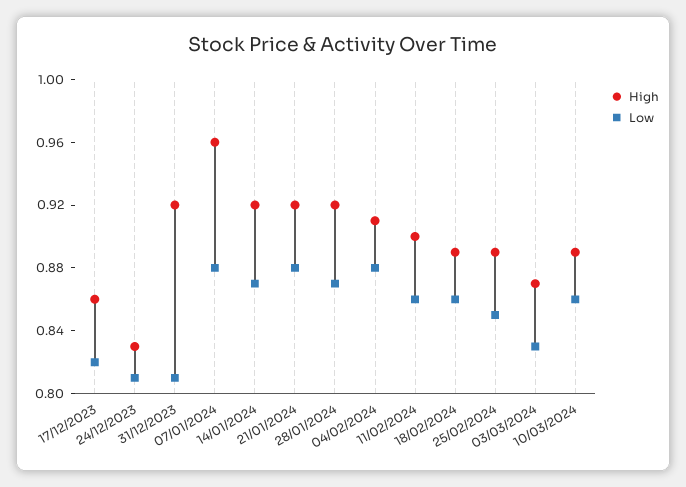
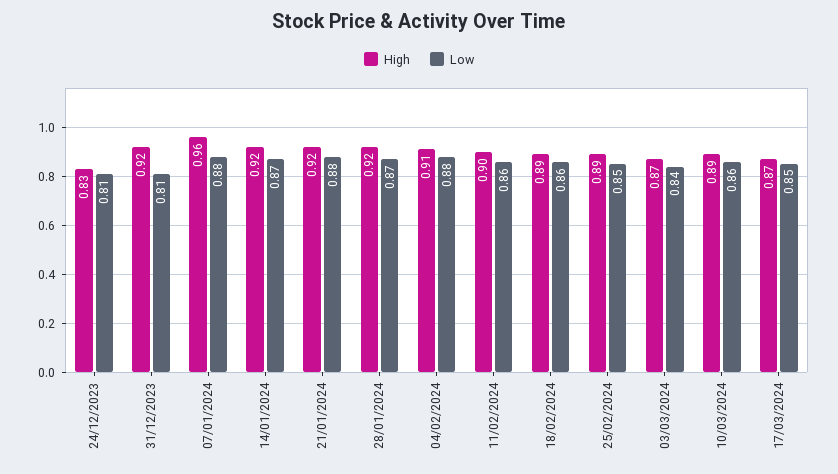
High, 17/12/2023: 0.86 -> none
Low, 17/12/2023: 0.82 -> none
Low, 03/03/2024: 0.83 -> 0.84
High, 17/03/2024: none -> 0.87
Low, 17/03/2024: none -> 0.85

